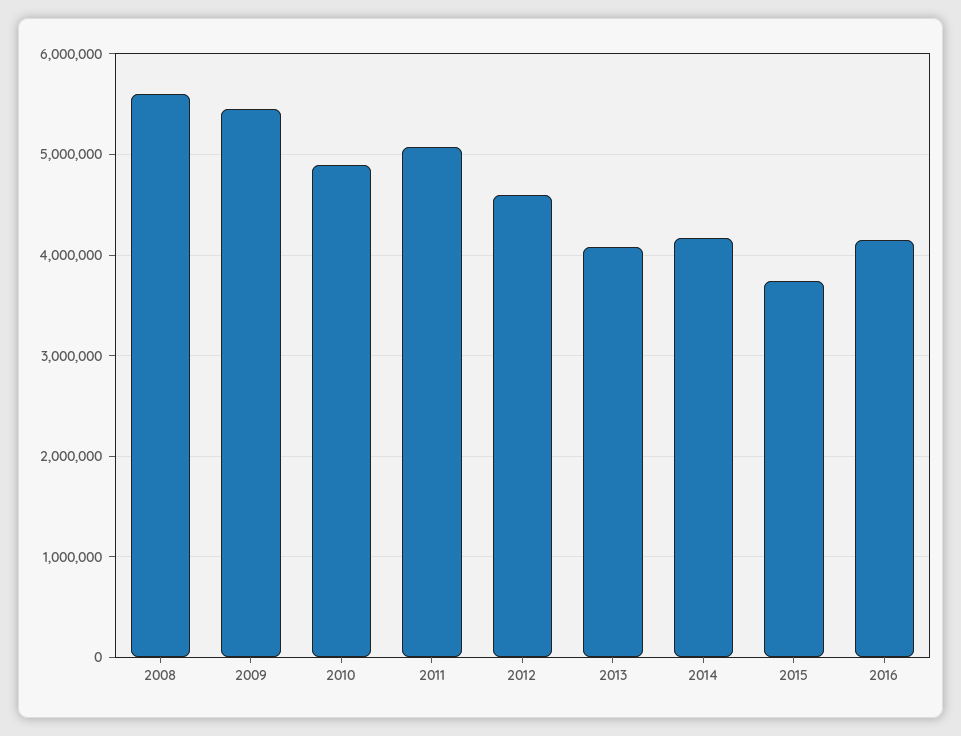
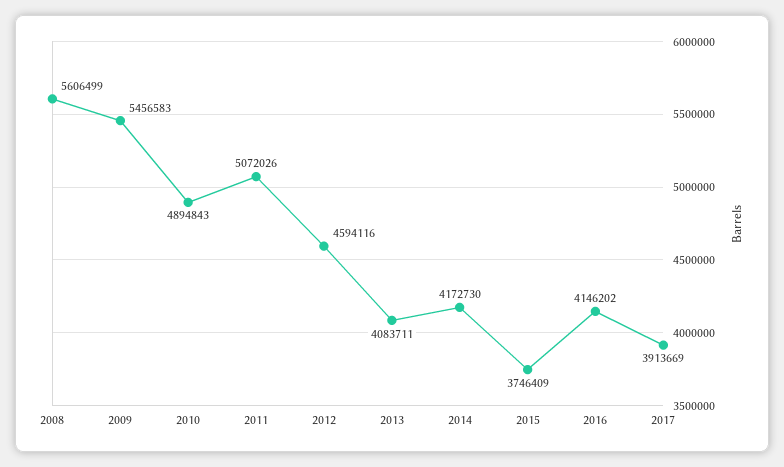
2017: none -> 3913669

